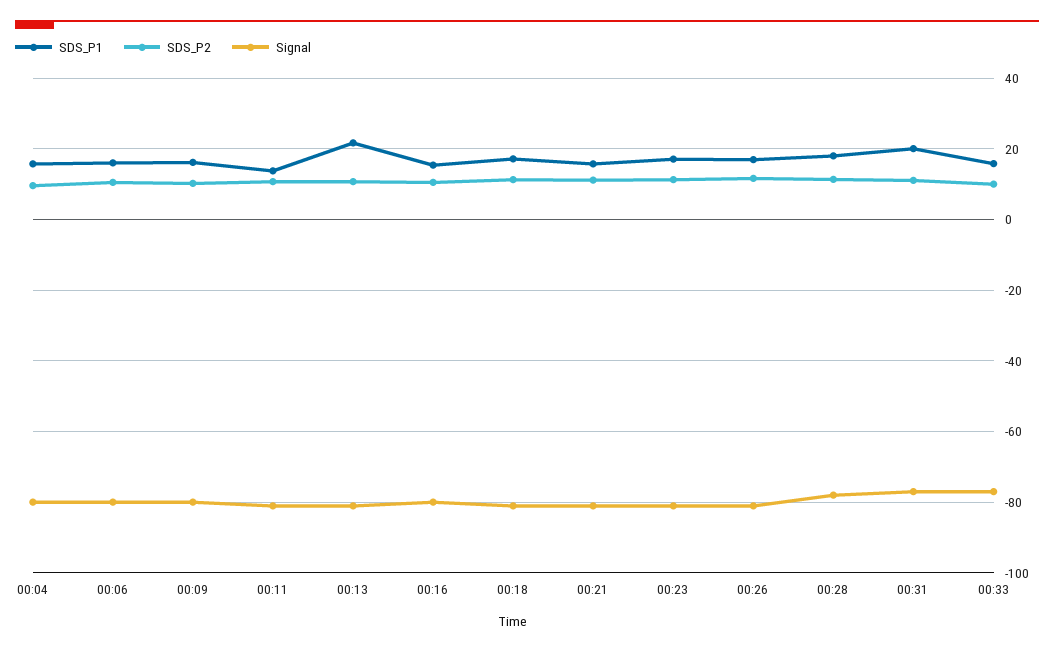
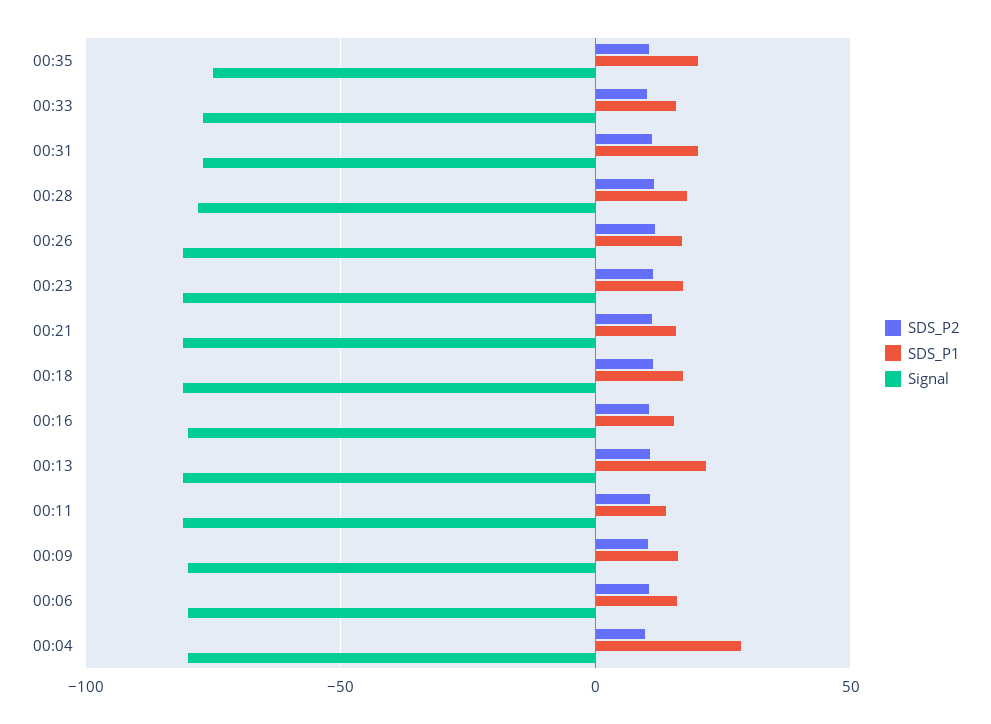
SDS_P1, 00:04: 16 -> 30
SDS_P2, 00:35: none -> 10
SDS_P1, 00:35: none -> 20
Signal, 00:35: none -> -75

